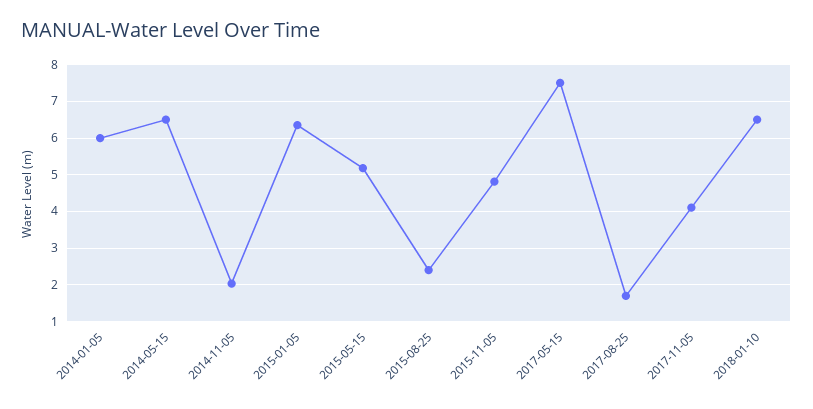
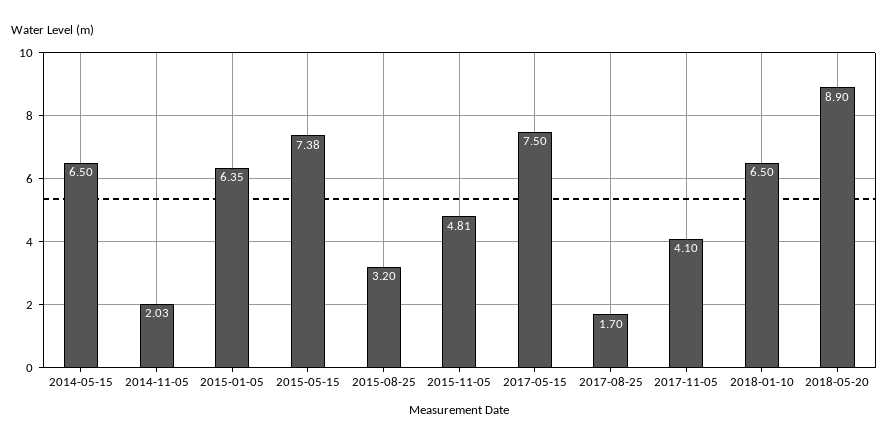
2014-01-05: 6 -> none
2015-05-15: 5.2 -> 7.38
2015-08-25: 2.4 -> 3.2
2018-05-20: none -> 8.9

